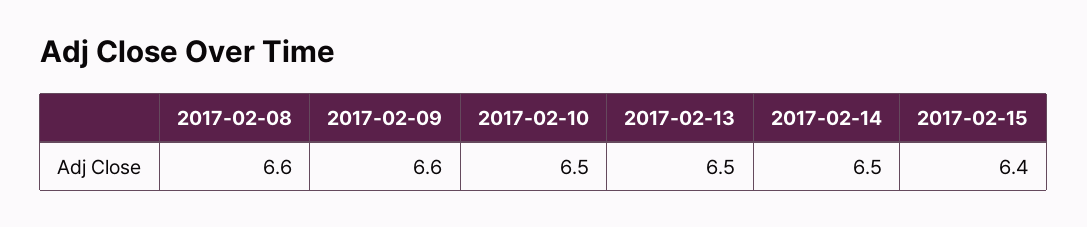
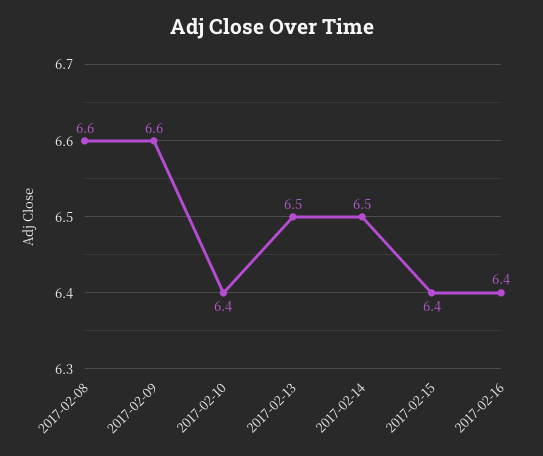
2017-02-10: 6.5 -> 6.4
2017-02-16: none -> 6.4

